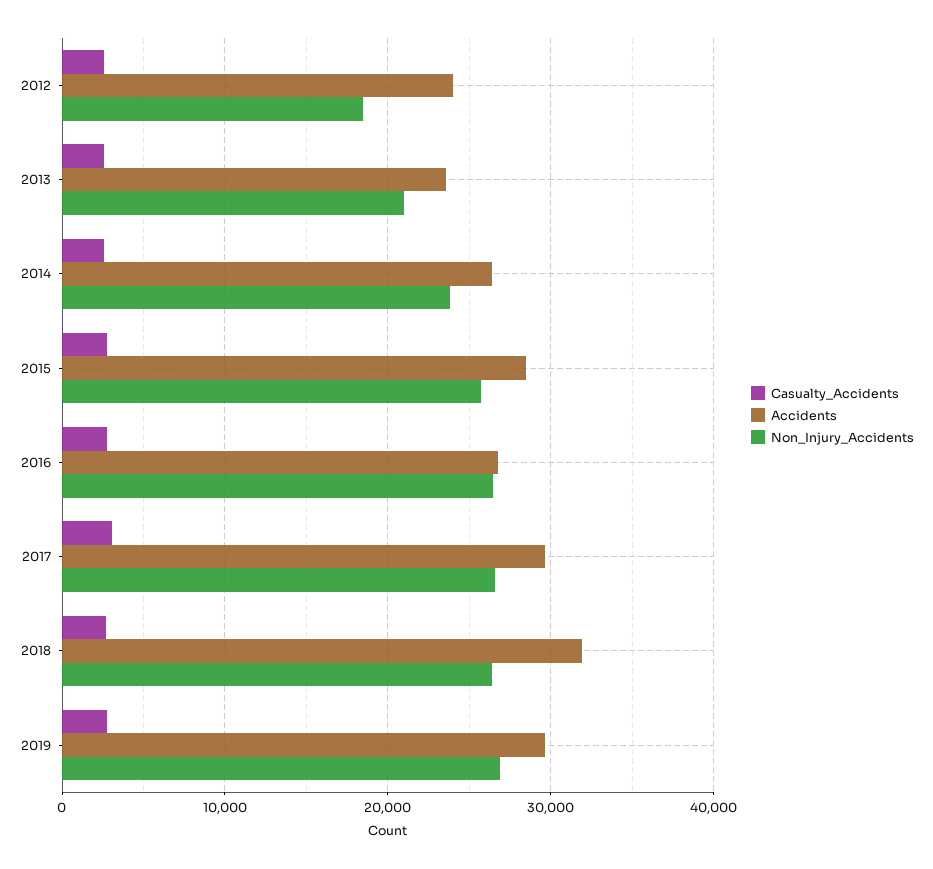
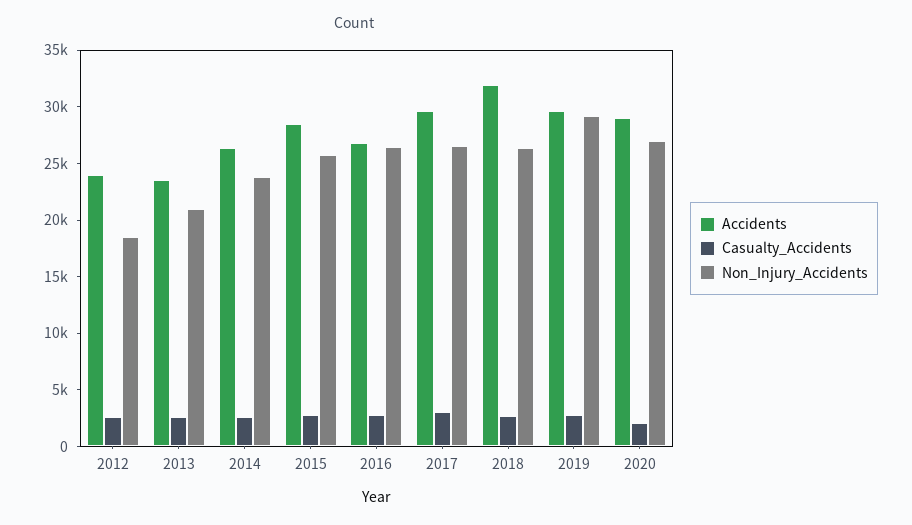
Non_Injury_Accidents, 2019: 27000 -> 29000
Accidents, 2020: none -> 29000
Casualty_Accidents, 2020: none -> 2000
Non_Injury_Accidents, 2020: none -> 27000

